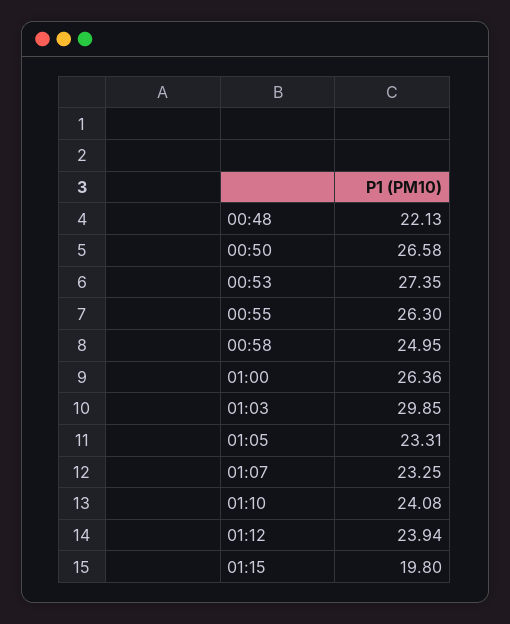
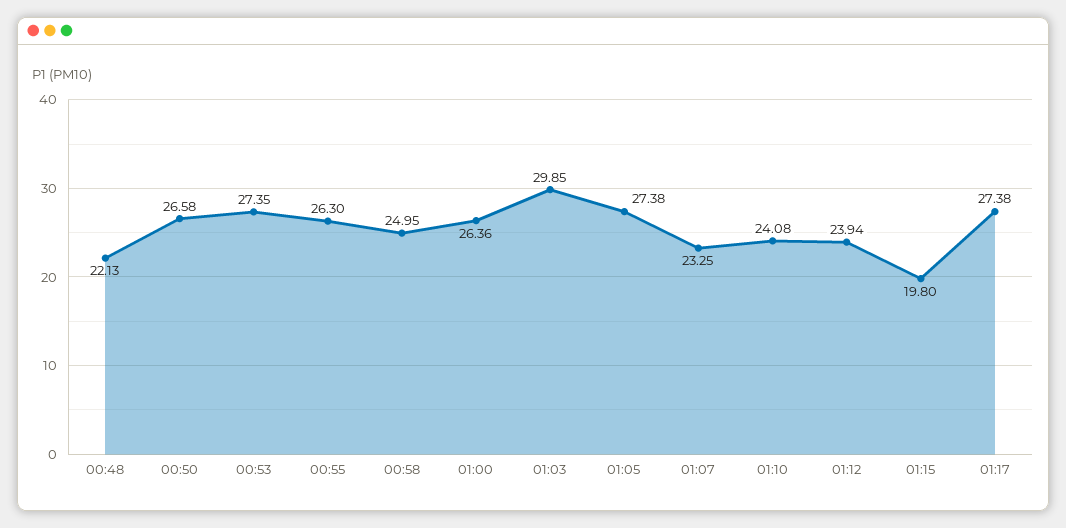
01:05: 23.31 -> 27.38
01:17: none -> 27.38

